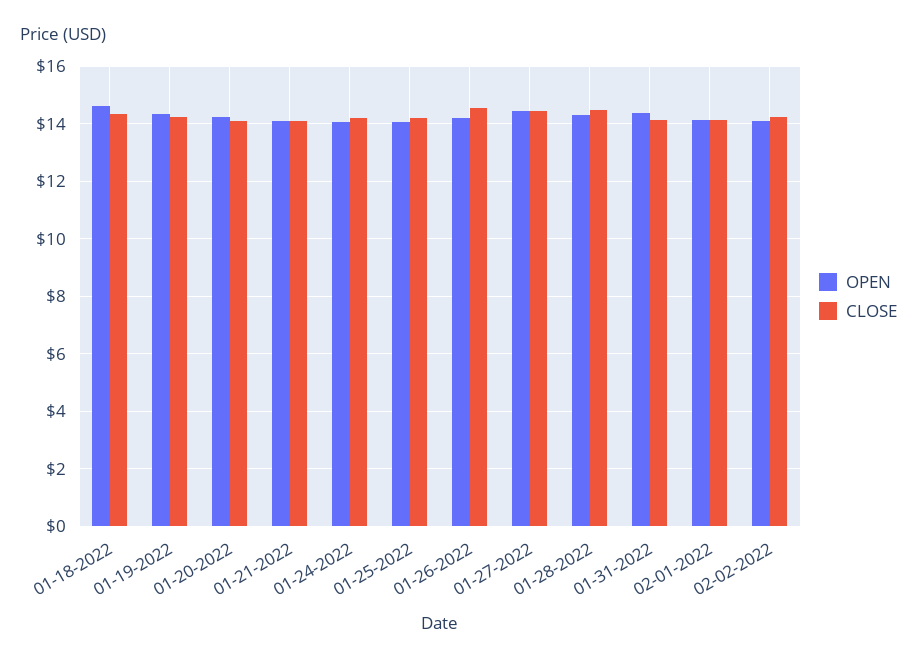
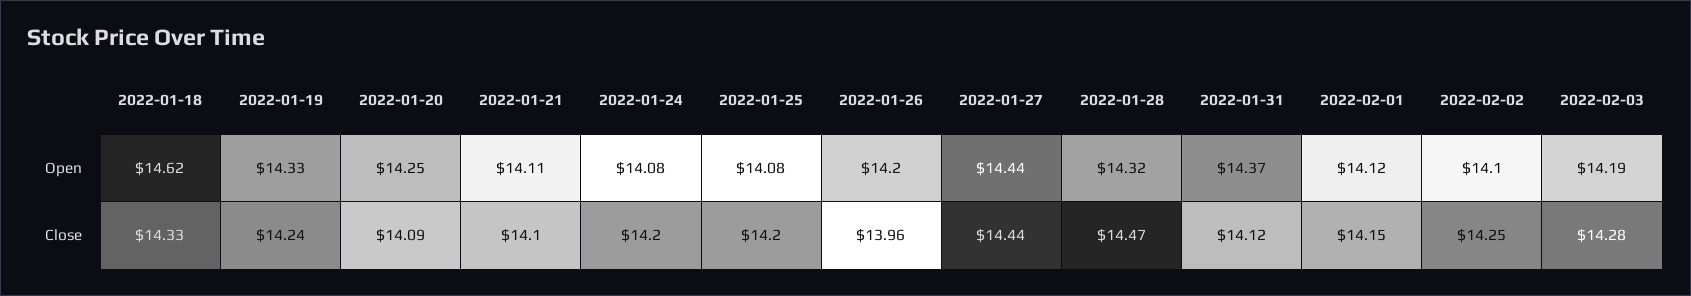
CLOSE, 01-26-2022: 14.5 -> 13.96
OPEN, 2022-02-03: none -> 14.19
CLOSE, 2022-02-03: none -> 14.28

